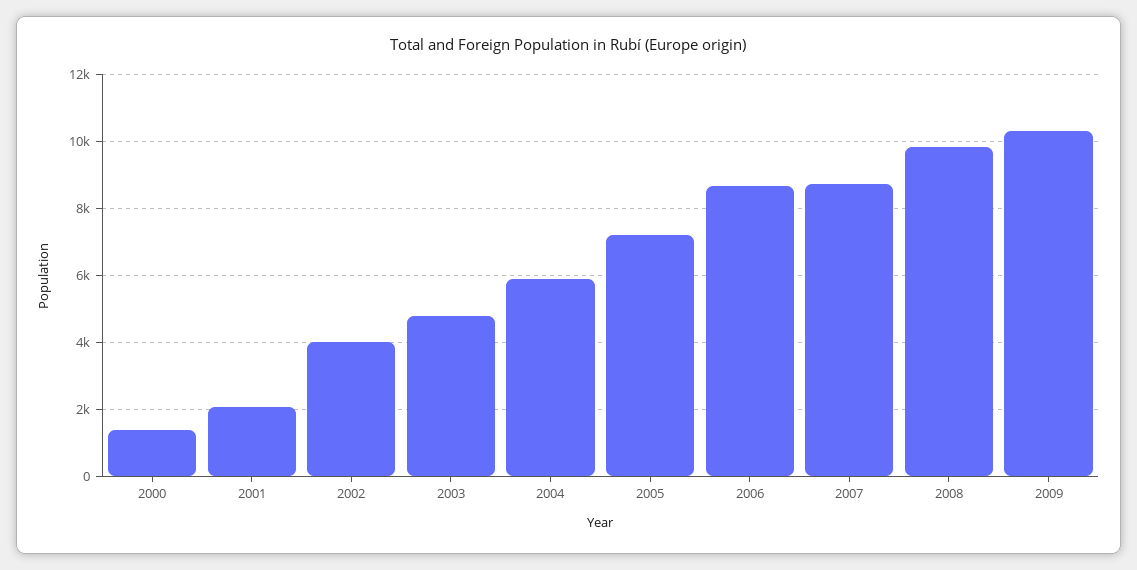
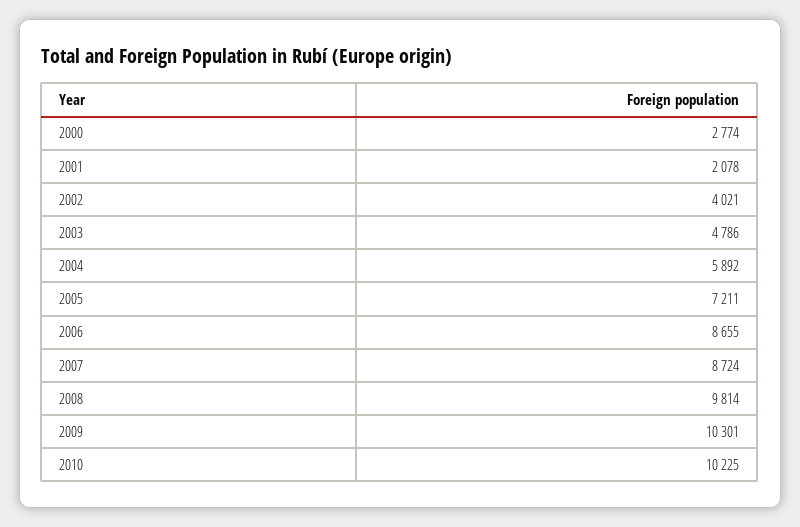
2000: 1400 -> 2774
2010: none -> 10225

